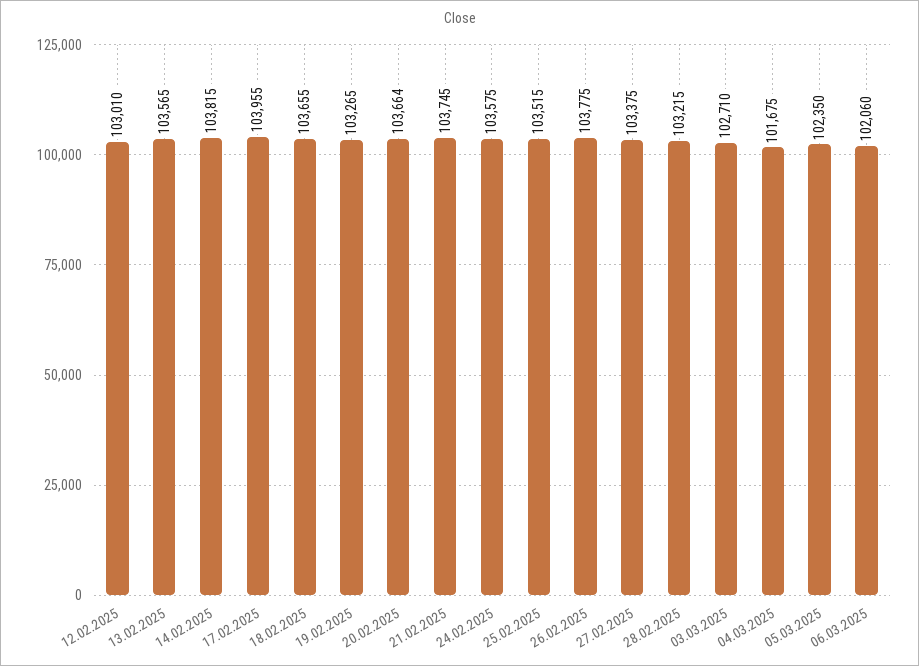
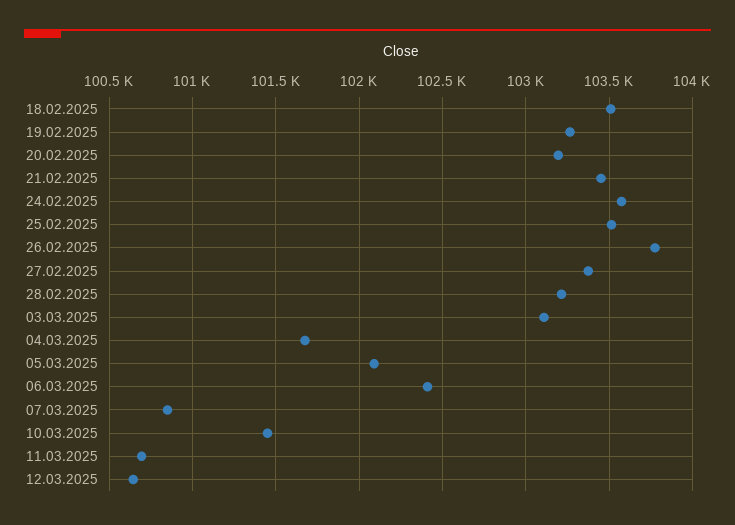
12.02.2025: 103010 -> none
13.02.2025: 103565 -> none
14.02.2025: 103815 -> none
17.02.2025: 103955 -> none
18.02.2025: 103655 -> 103500
20.02.2025: 103664 -> 103200
21.02.2025: 103745 -> 103450
03.03.2025: 102710 -> 103100
05.03.2025: 102350 -> 102100
06.03.2025: 102060 -> 102400
07.03.2025: none -> 100850
10.03.2025: none -> 101450
11.03.2025: none -> 100700
12.03.2025: none -> 100650

